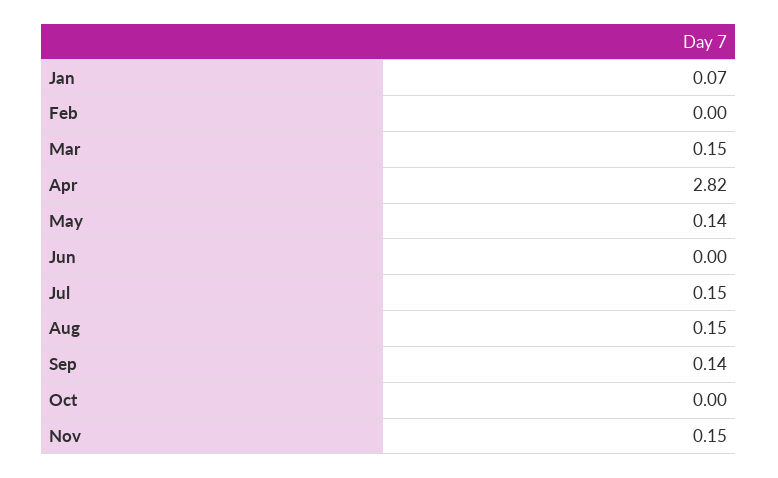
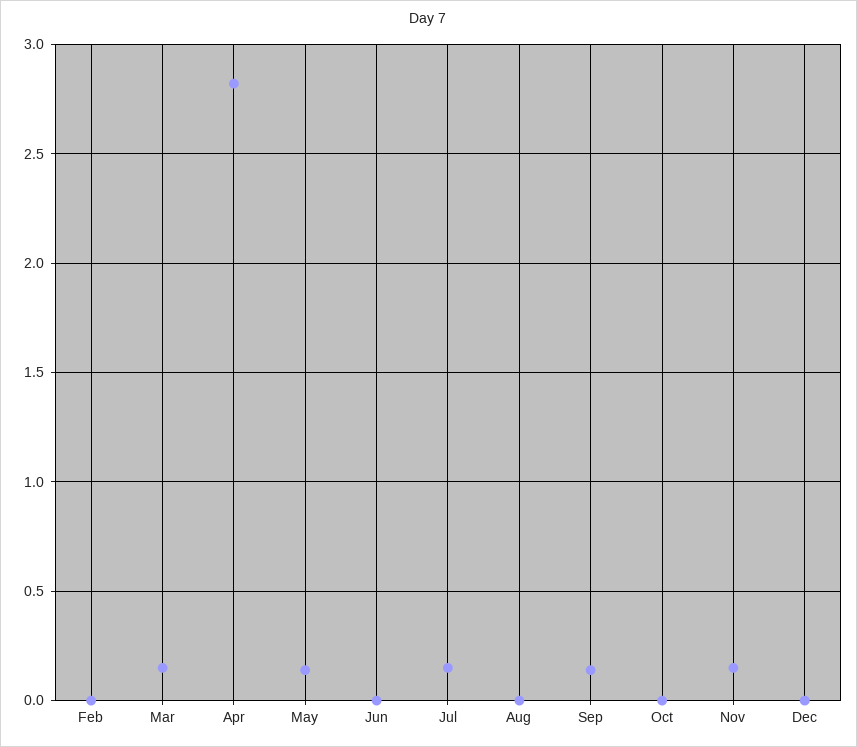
Jan: 0.07 -> none
Aug: 0.15 -> 0
Dec: none -> 0

